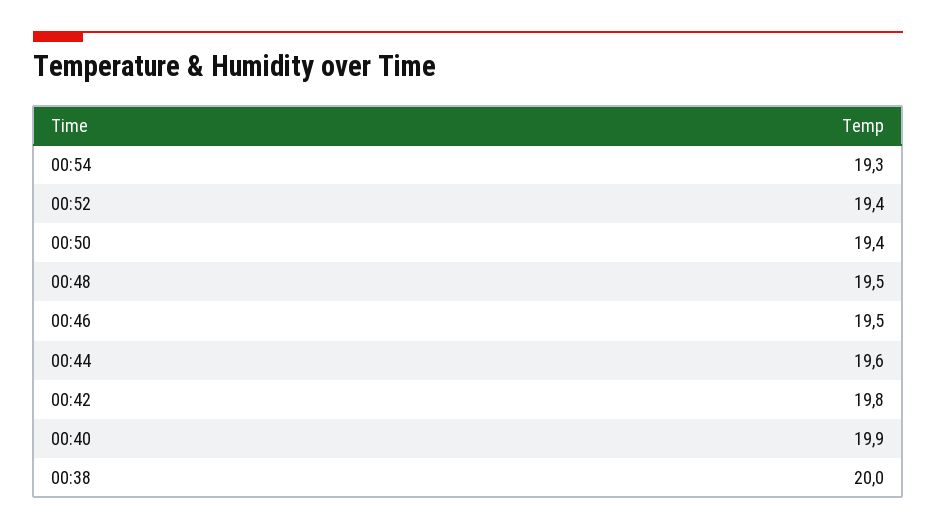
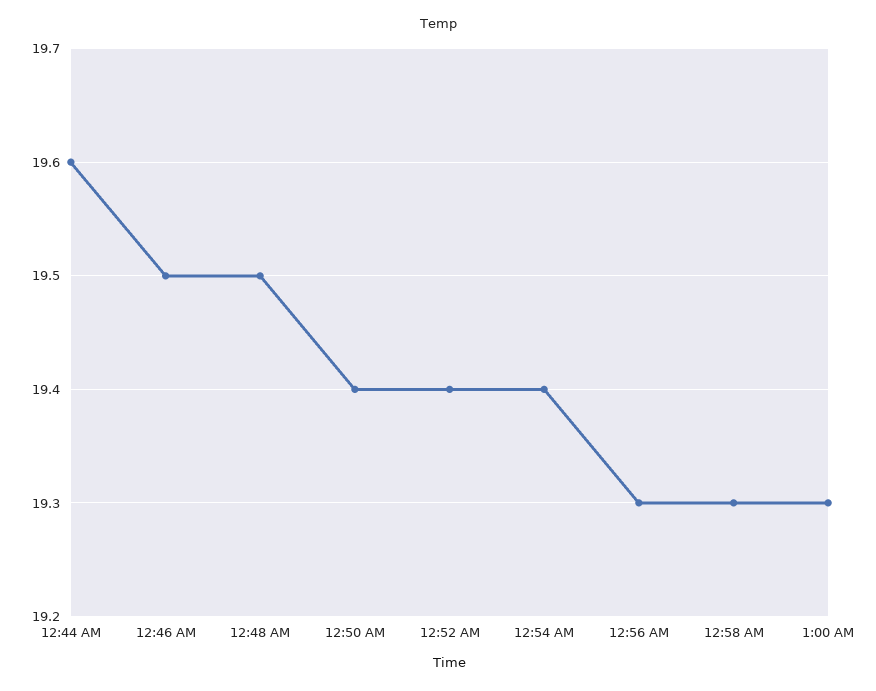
00:54: 19.3 -> 19.4
00:42: 19.8 -> none
00:40: 19.9 -> none
00:38: 20 -> none
12:56 AM: none -> 19.3
12:58 AM: none -> 19.3
1:00 AM: none -> 19.3

